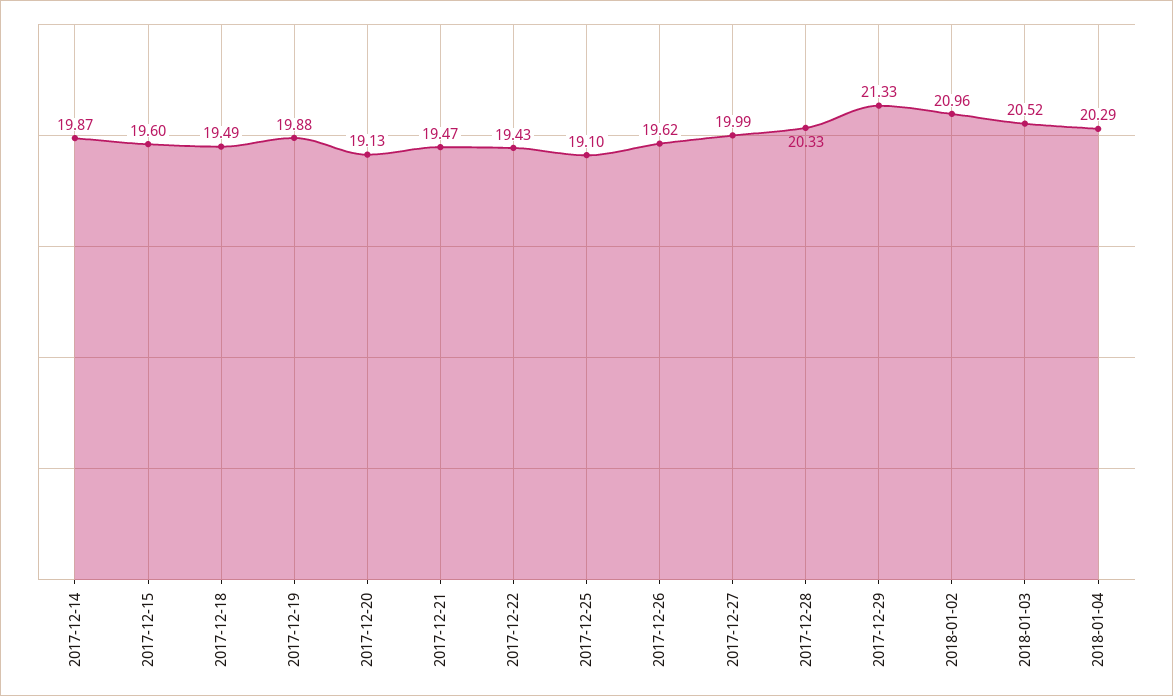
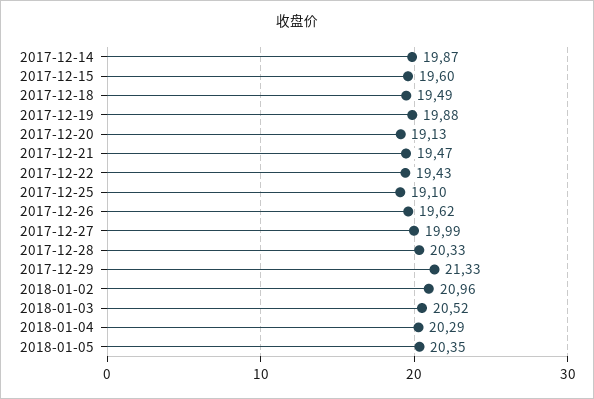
2018-01-05: none -> 20.35

